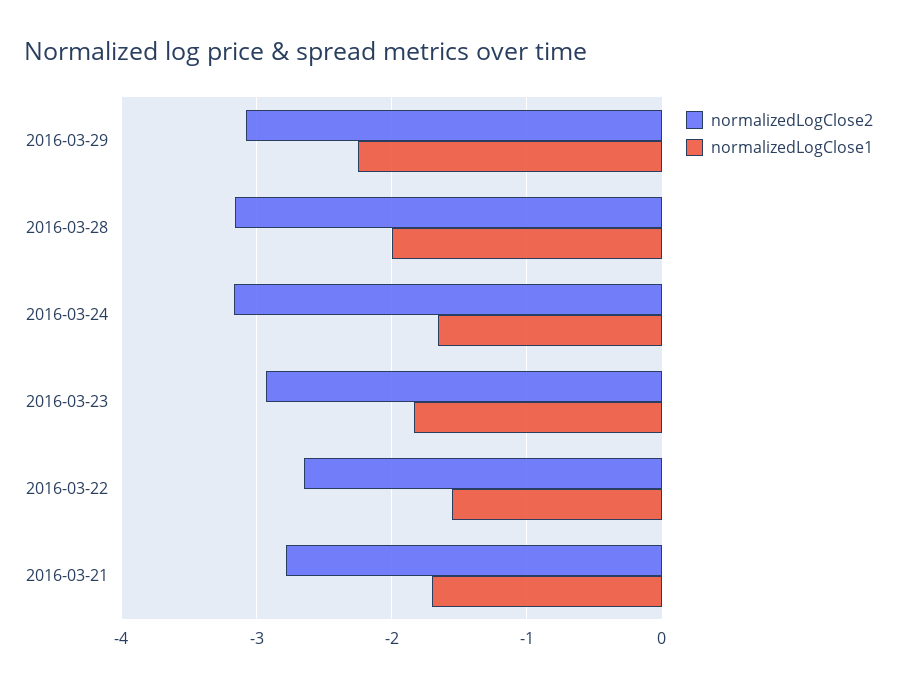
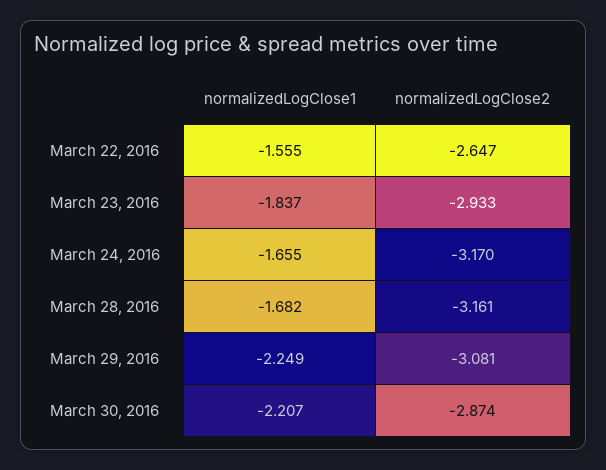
normalizedLogClose1, 2016-03-28: -2 -> -1.682
normalizedLogClose2, 2016-03-21: -2.8 -> none
normalizedLogClose1, 2016-03-21: -1.7 -> none
normalizedLogClose1, March 30, 2016: none -> -2.207
normalizedLogClose2, March 30, 2016: none -> -2.874

